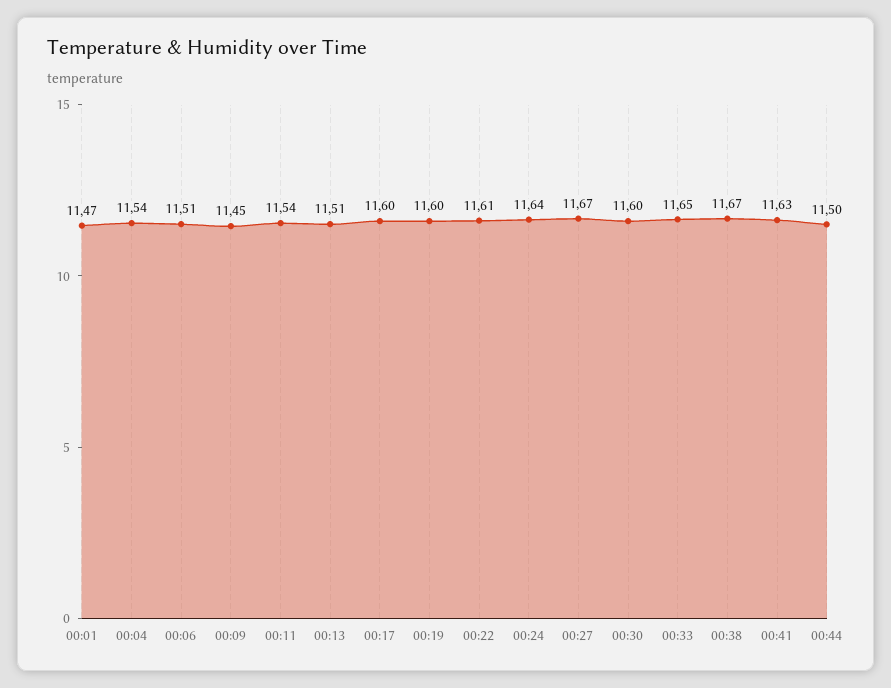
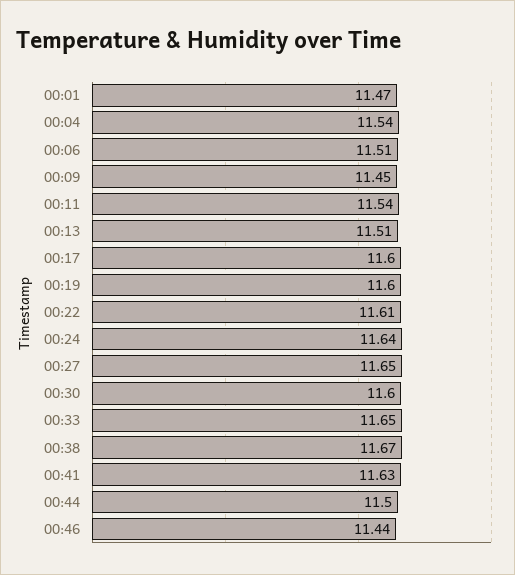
00:27: 11.67 -> 11.65
00:46: none -> 11.44

